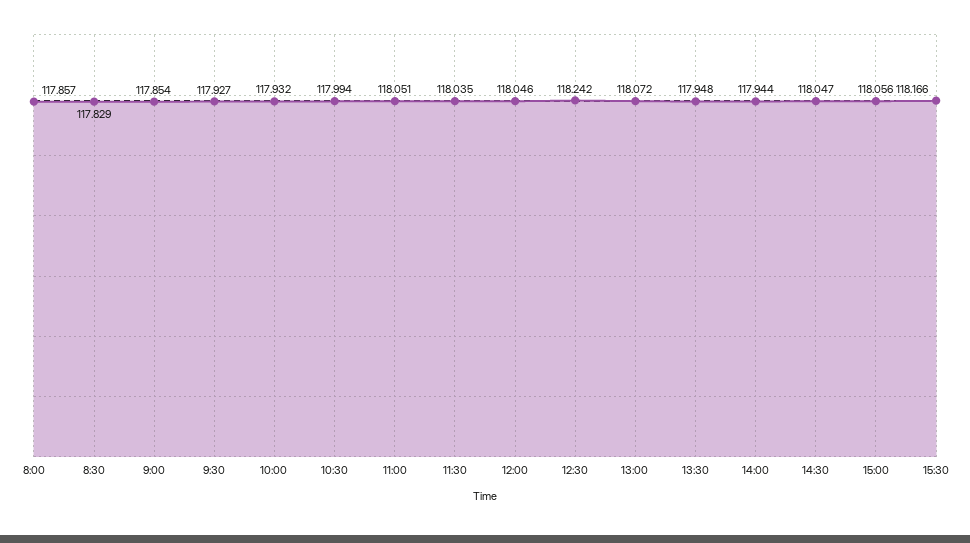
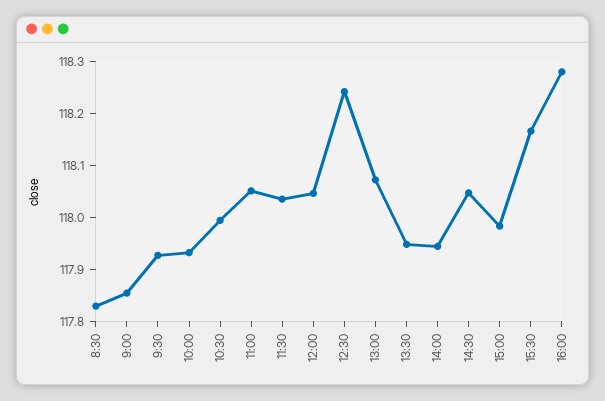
8:00: 117.857 -> none
15:00: 118.056 -> 117.98
16:00: none -> 118.28

